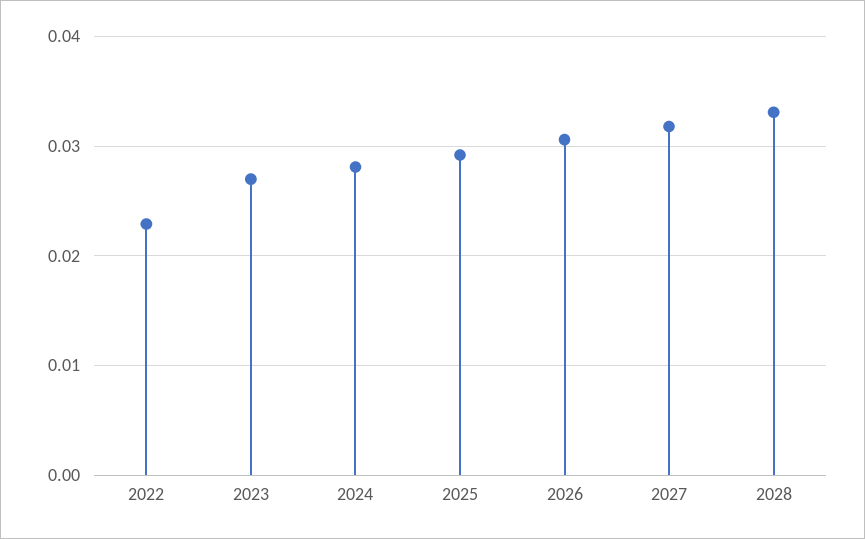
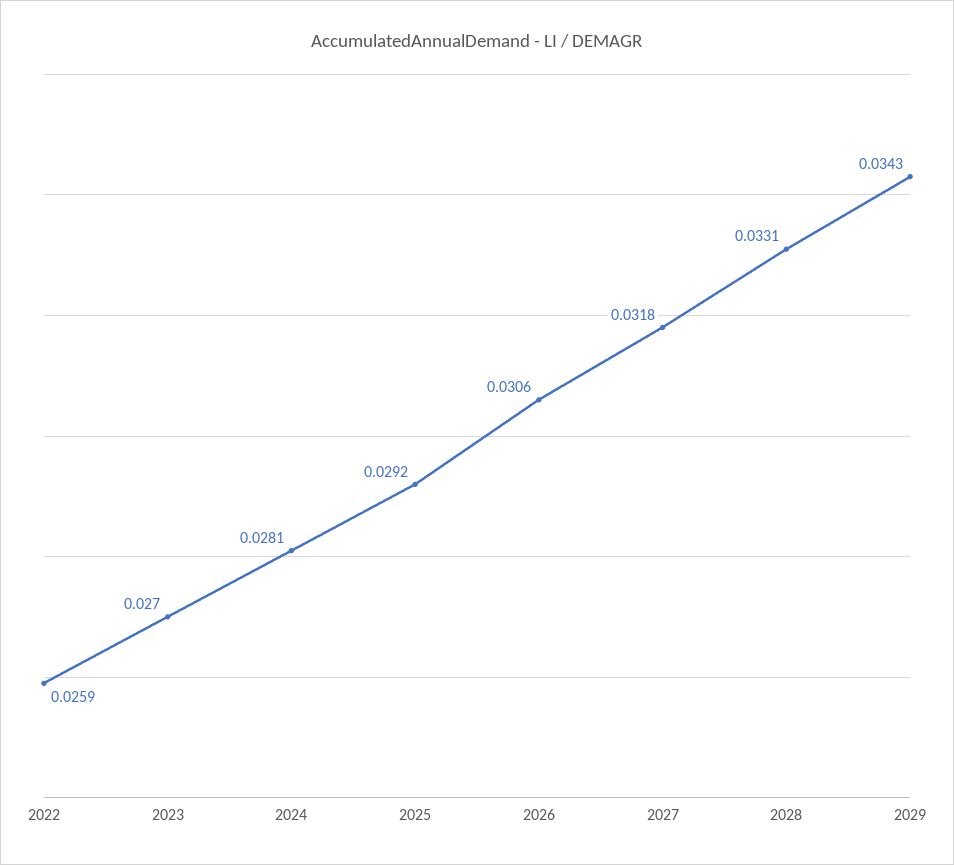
2022: 0.023 -> 0.0259
2029: none -> 0.0343

